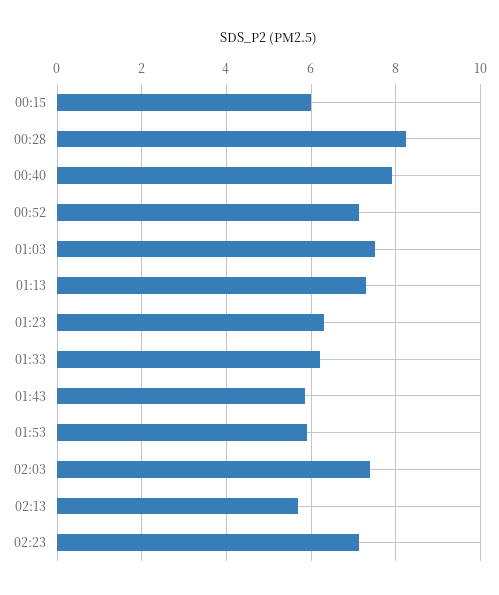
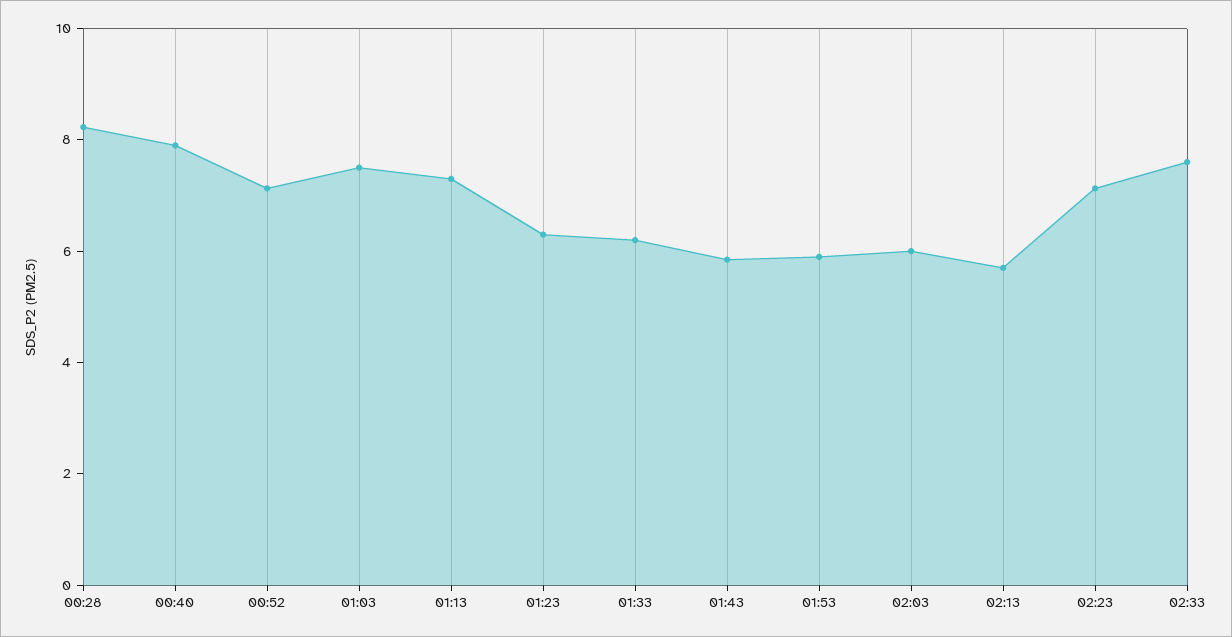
00:15: 6 -> none
02:03: 7.4 -> 6
02:33: none -> 7.5

